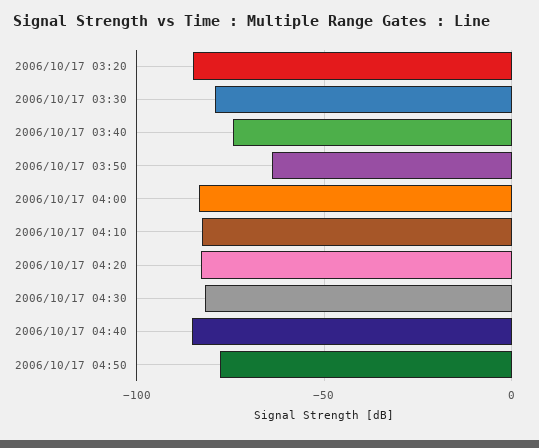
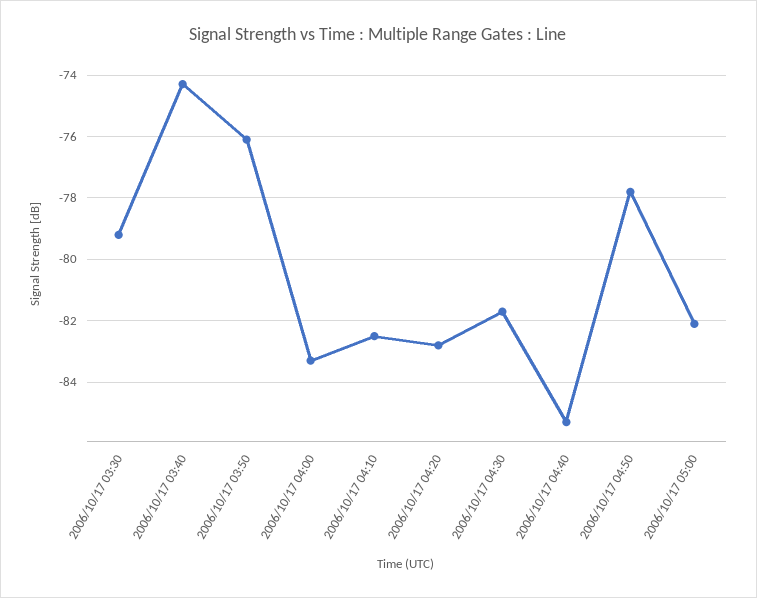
2006/10/17 03:20: -85 -> none
2006/10/17 03:50: -65 -> -76
2006/10/17 05:00: none -> -82

